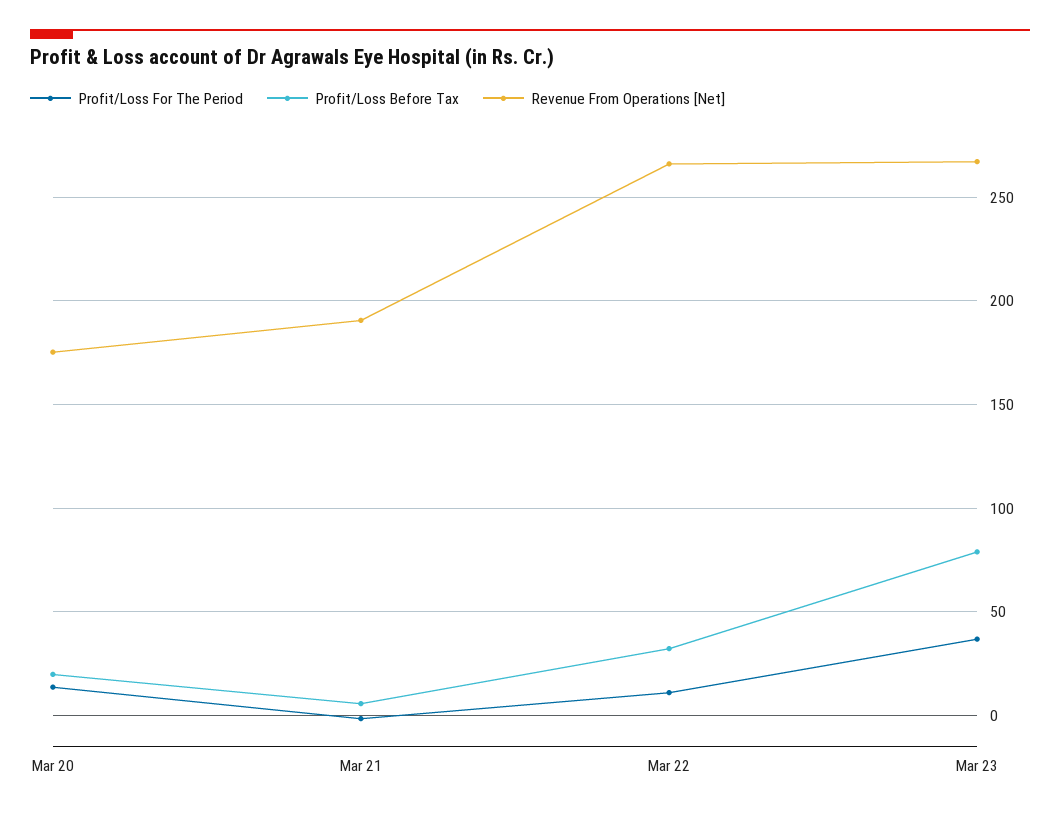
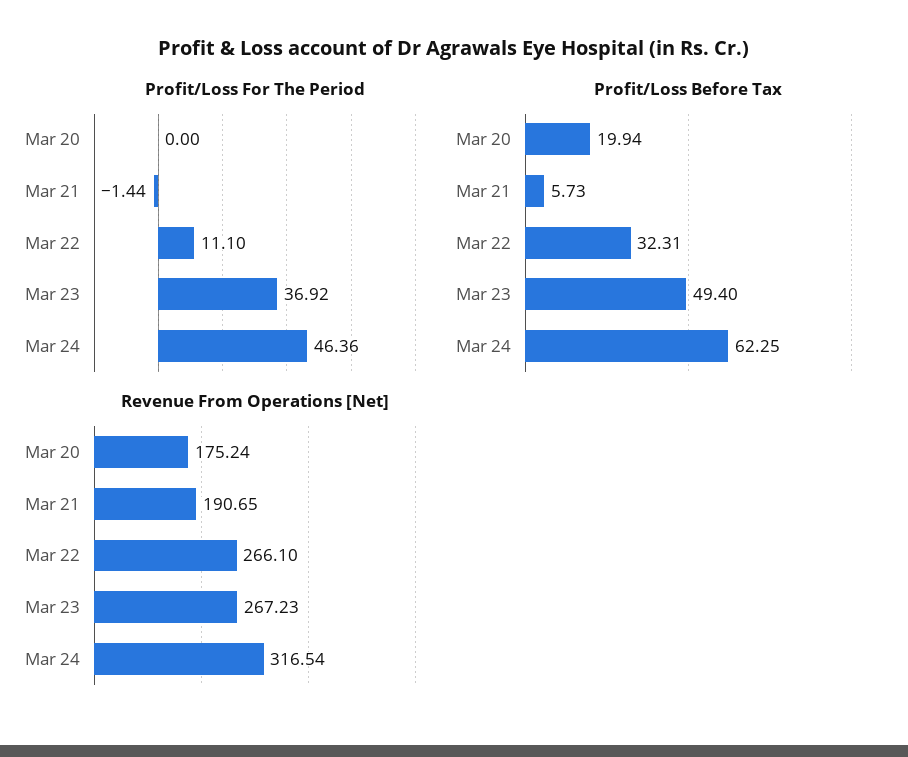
Profit/Loss For The Period, Mar 20: 15 -> 0
Profit/Loss Before Tax, Mar 23: 80 -> 49.4
Profit/Loss For The Period, Mar 24: none -> 46.36
Profit/Loss Before Tax, Mar 24: none -> 62.25
Revenue From Operations [Net], Mar 24: none -> 316.54

